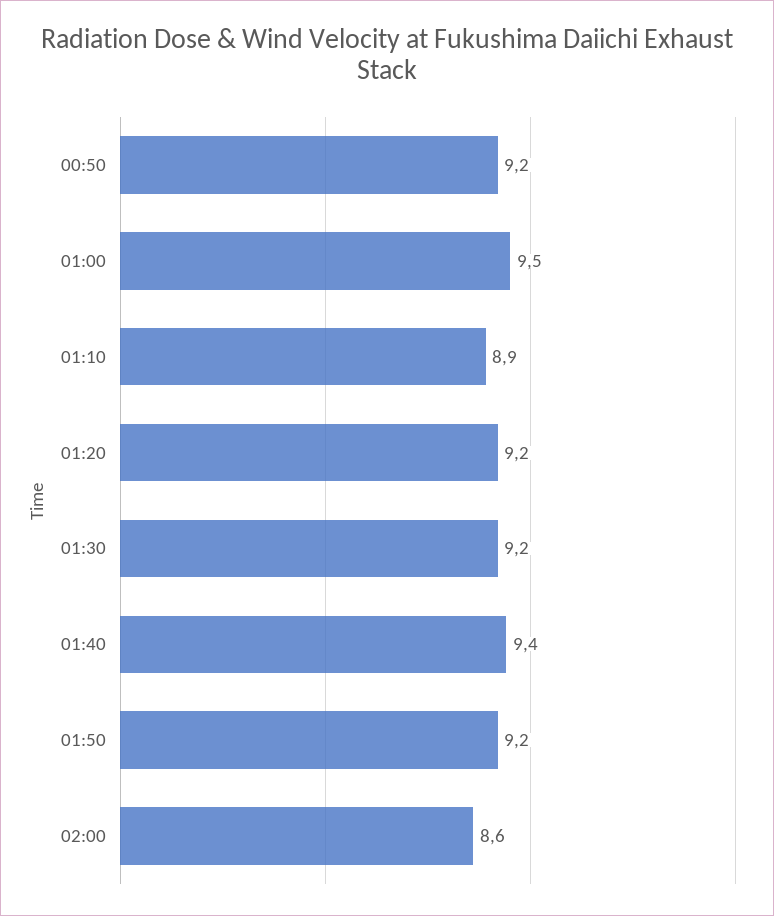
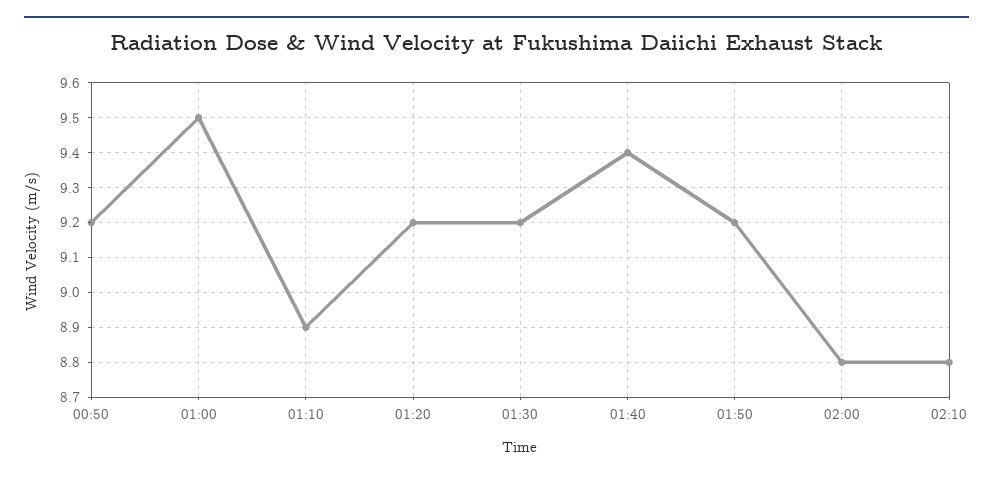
02:00: 8.6 -> 8.8
02:10: none -> 8.8

